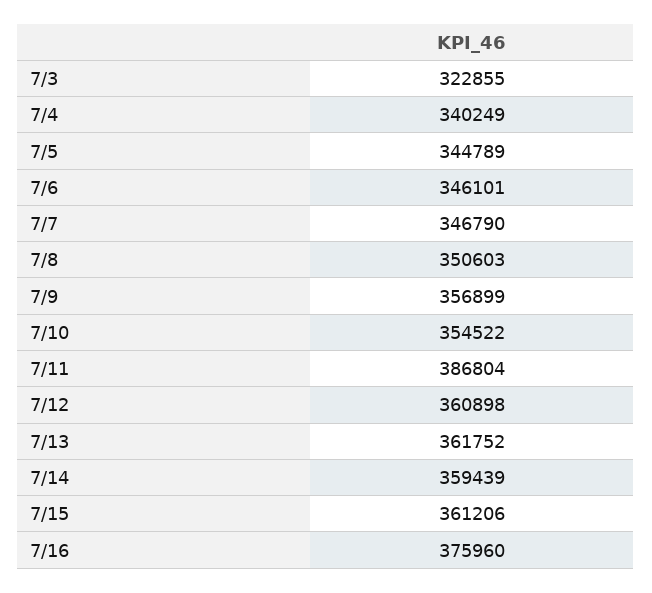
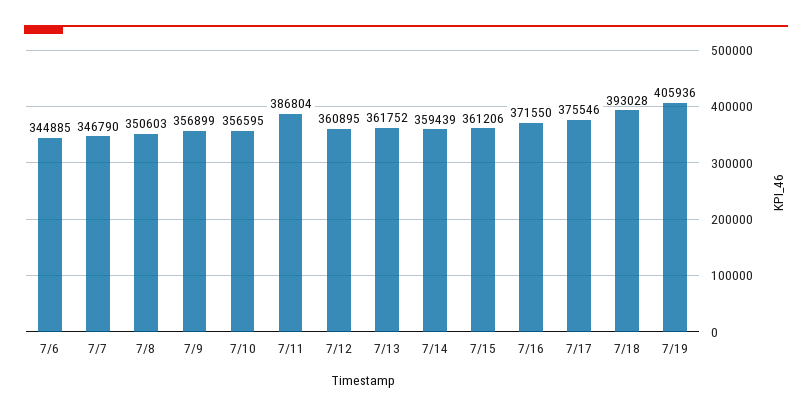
7/3: 322855 -> none
7/4: 340249 -> none
7/5: 344789 -> none
7/6: 346101 -> 344885
7/10: 354522 -> 356595
7/12: 360898 -> 360895
7/16: 375960 -> 371550
7/17: none -> 375546
7/18: none -> 393028
7/19: none -> 405936

